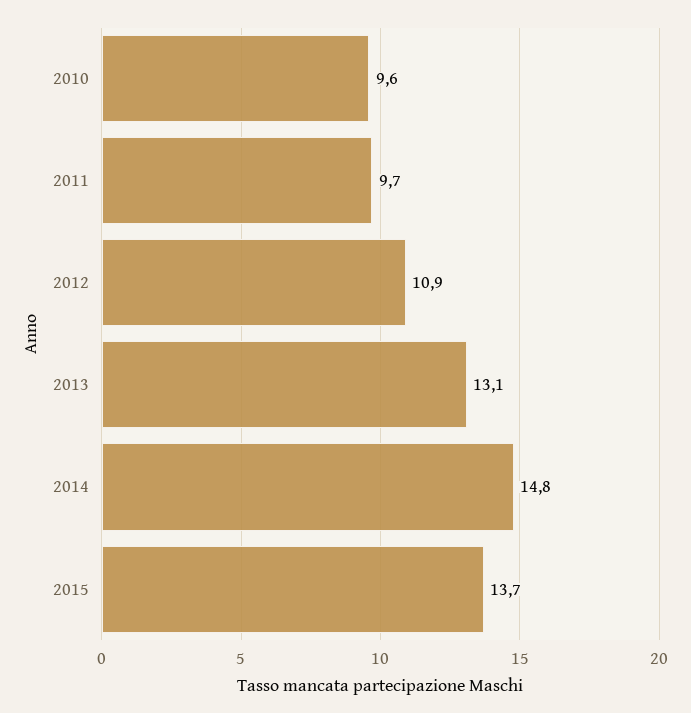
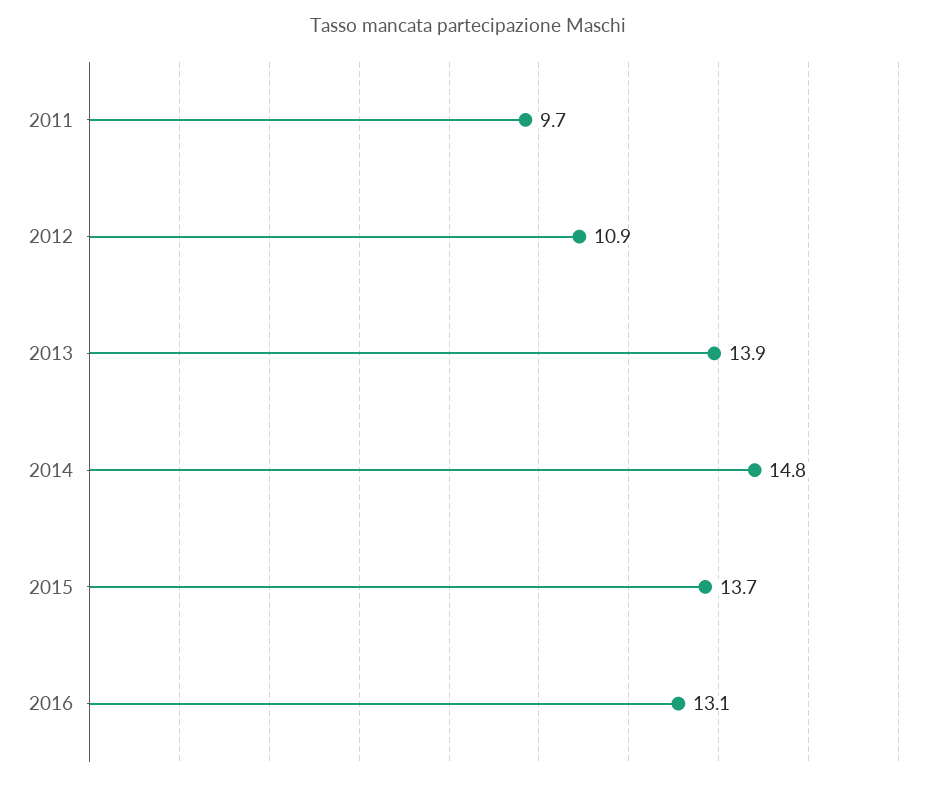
2010: 9.6 -> none
2013: 13.1 -> 13.9
2016: none -> 13.1

